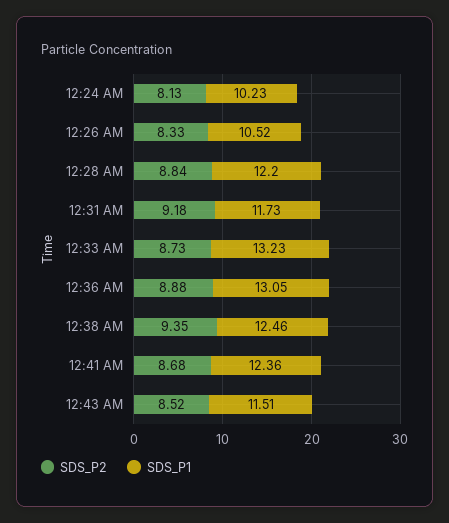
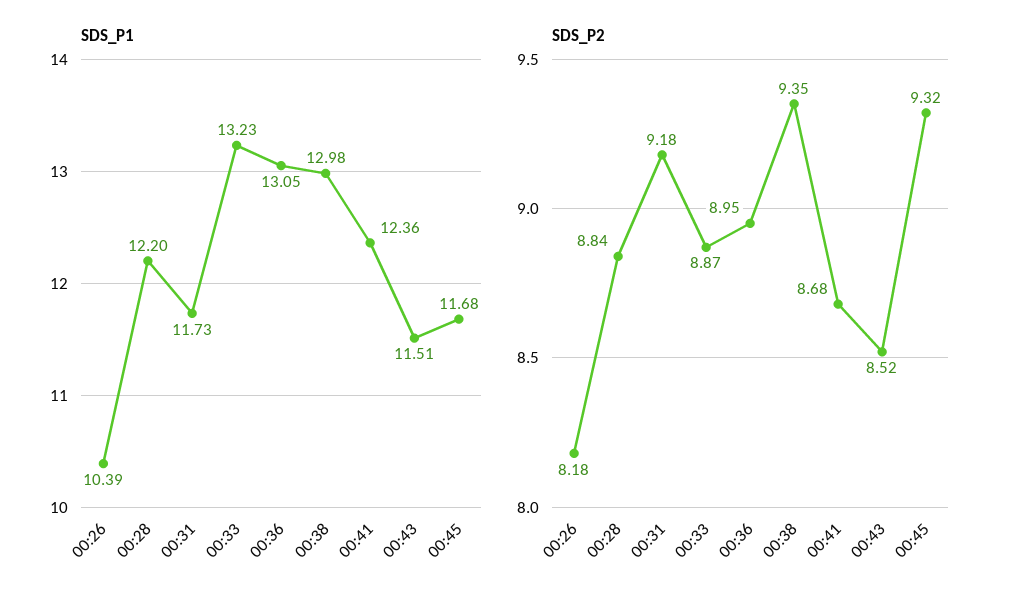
SDS_P2, 12:24 AM: 8.13 -> none
SDS_P1, 12:24 AM: 10.23 -> none
SDS_P2, 12:26 AM: 8.33 -> 8.18
SDS_P1, 12:26 AM: 10.52 -> 10.39
SDS_P2, 12:33 AM: 8.73 -> 8.87
SDS_P2, 12:36 AM: 8.88 -> 8.95
SDS_P1, 12:38 AM: 12.46 -> 12.98
SDS_P1, 00:45: none -> 11.68
SDS_P2, 00:45: none -> 9.32

